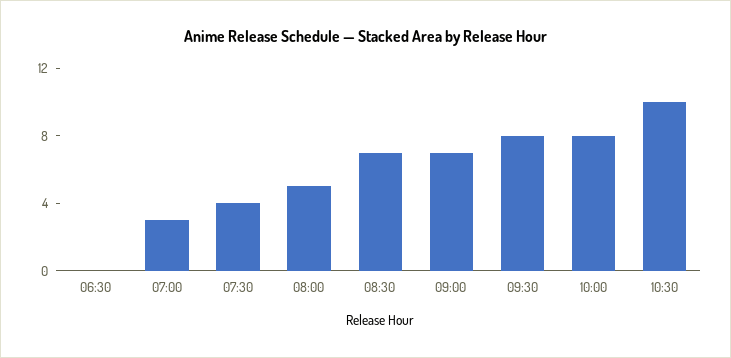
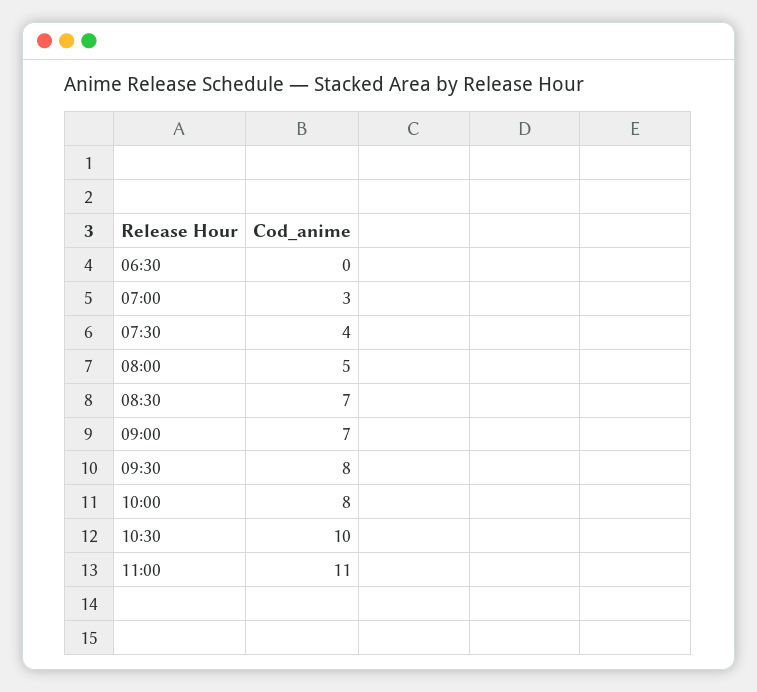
11:00: none -> 11

